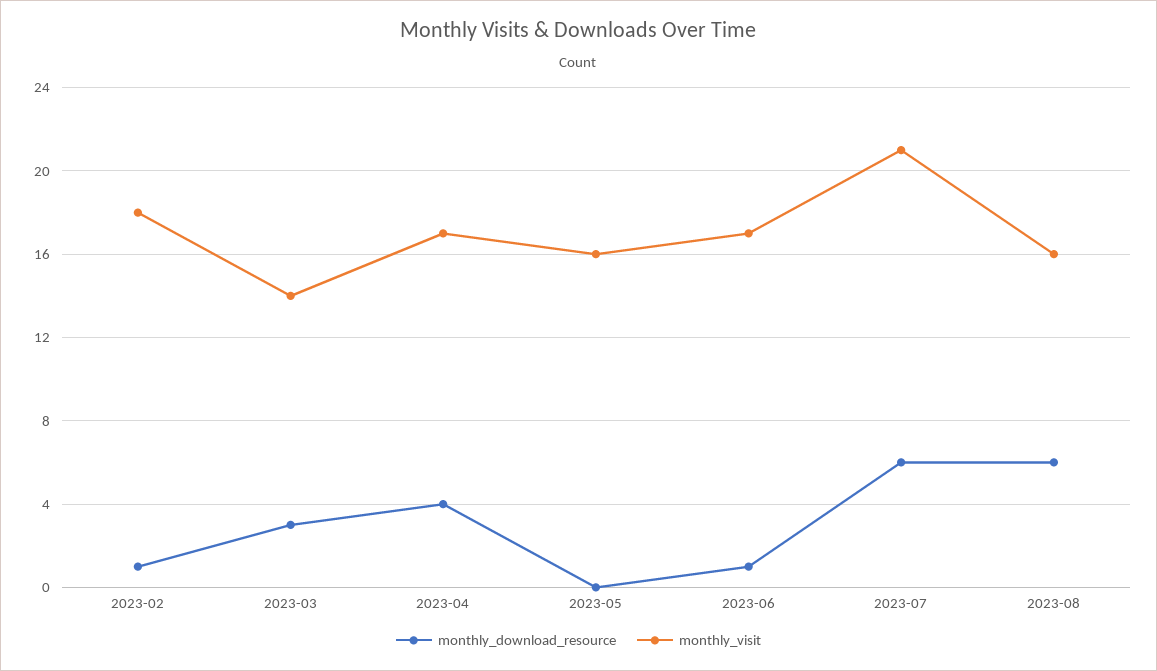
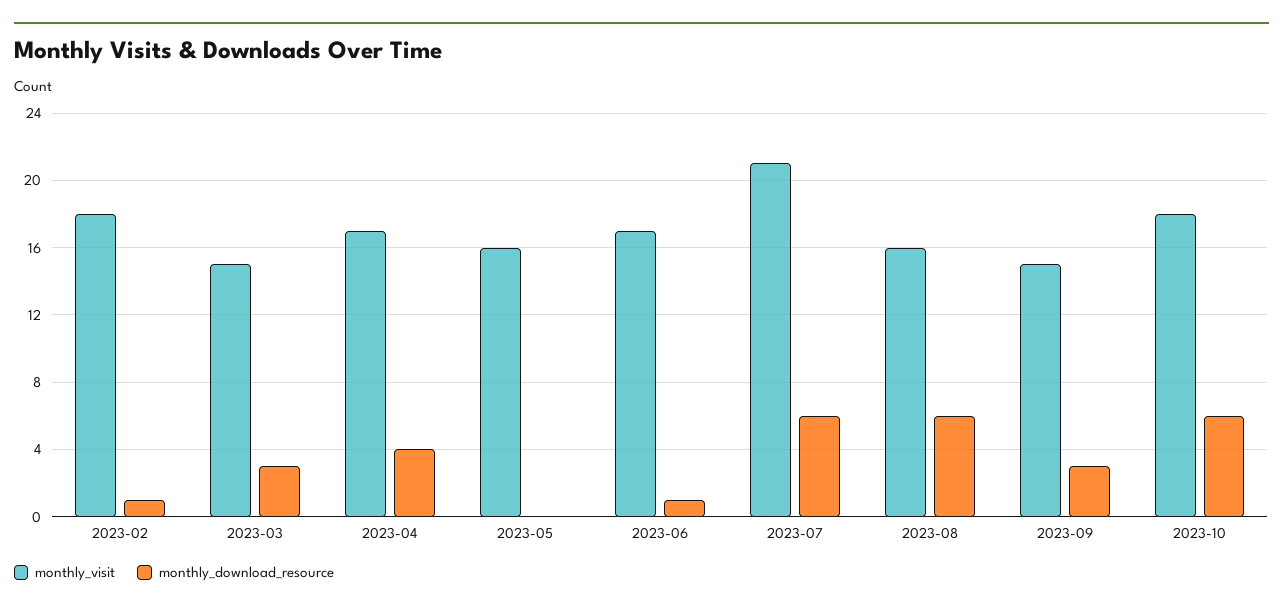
monthly_visit, 2023-03: 14 -> 15
monthly_visit, 2023-09: none -> 15
monthly_download_resource, 2023-09: none -> 3
monthly_visit, 2023-10: none -> 18
monthly_download_resource, 2023-10: none -> 6

